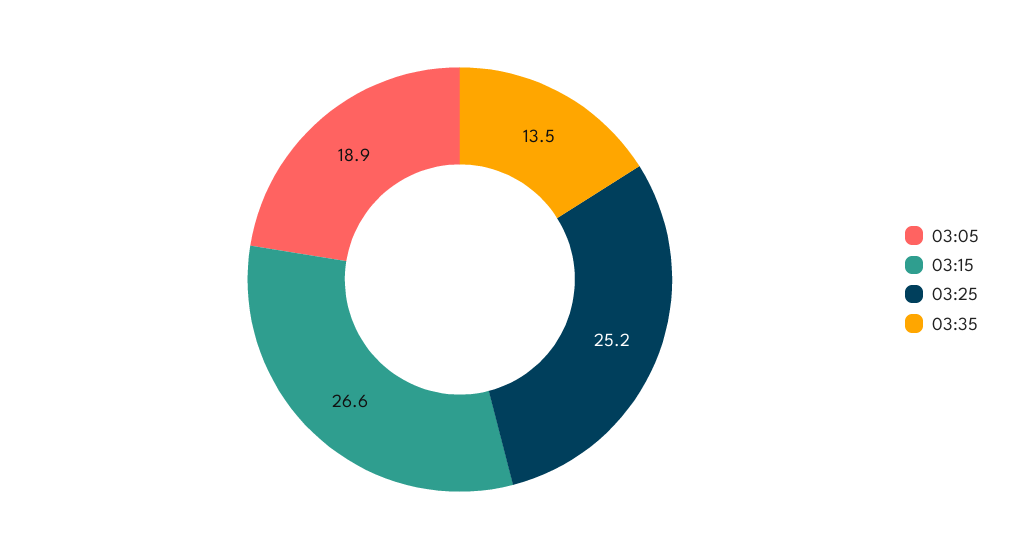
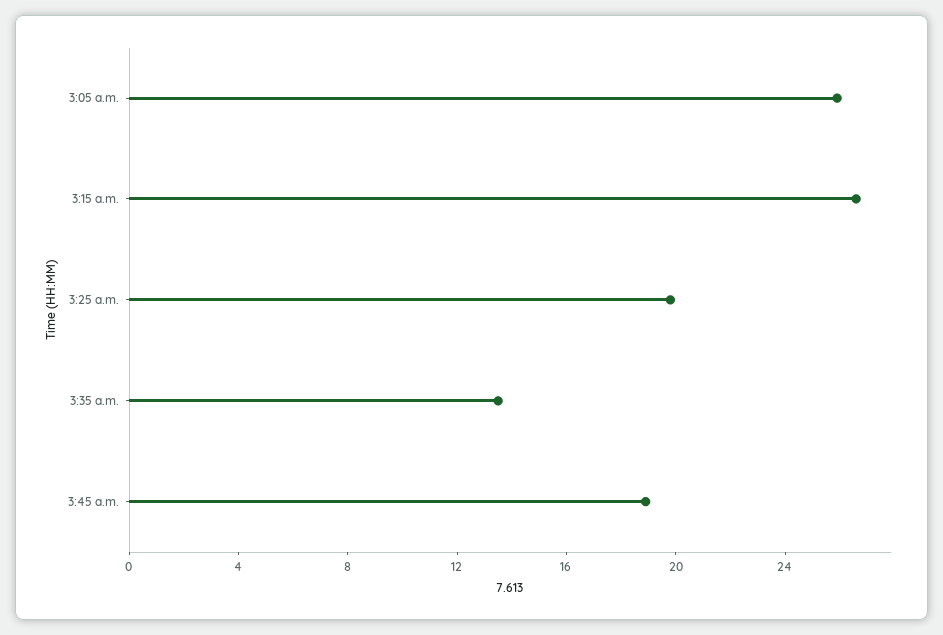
03:05: 18.9 -> 26
03:25: 25.2 -> 20
3:45 a.m.: none -> 19

